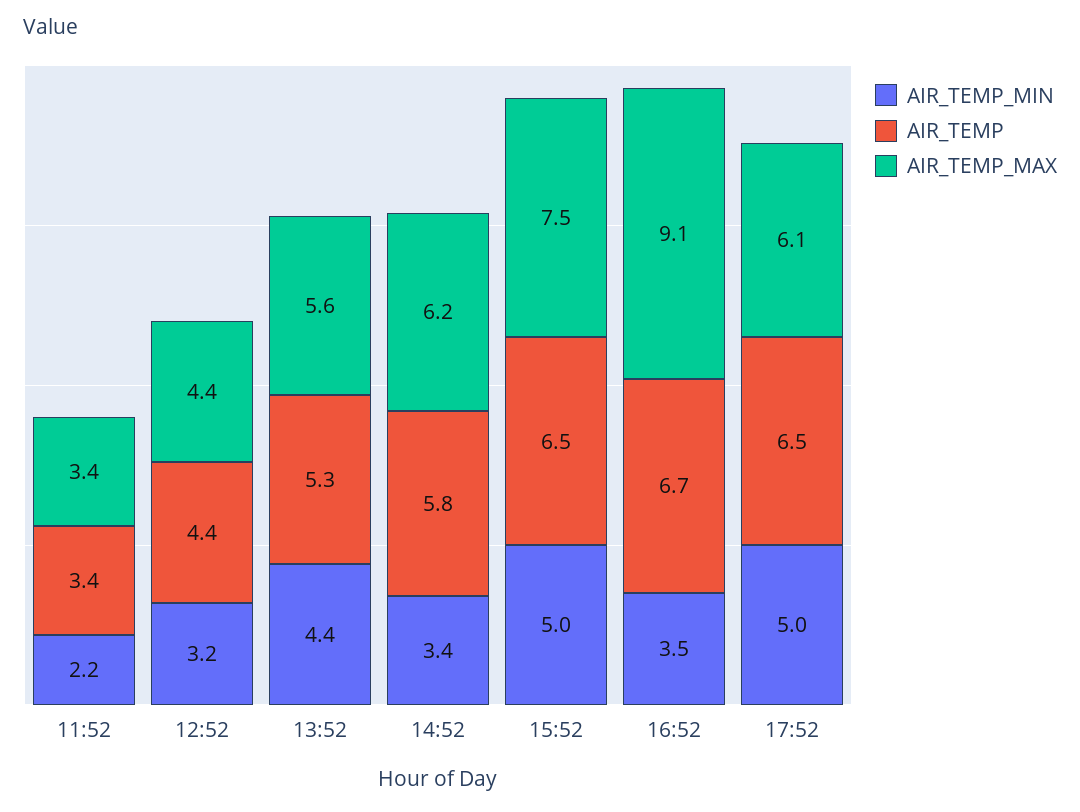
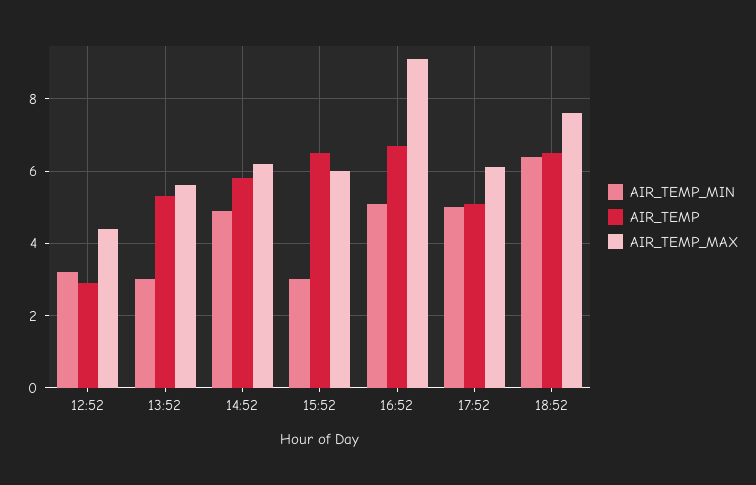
AIR_TEMP_MIN, 11:52: 2.2 -> none
AIR_TEMP, 11:52: 3.4 -> none
AIR_TEMP_MAX, 11:52: 3.4 -> none
AIR_TEMP, 12:52: 4.4 -> 3
AIR_TEMP_MIN, 13:52: 4.4 -> 3
AIR_TEMP_MIN, 14:52: 3.4 -> 5
AIR_TEMP_MIN, 15:52: 5 -> 3
AIR_TEMP_MAX, 15:52: 7.5 -> 6
AIR_TEMP_MIN, 16:52: 3.5 -> 5
AIR_TEMP, 17:52: 6.5 -> 5
AIR_TEMP_MIN, 18:52: none -> 6.5
AIR_TEMP, 18:52: none -> 6.5
AIR_TEMP_MAX, 18:52: none -> 7.5

